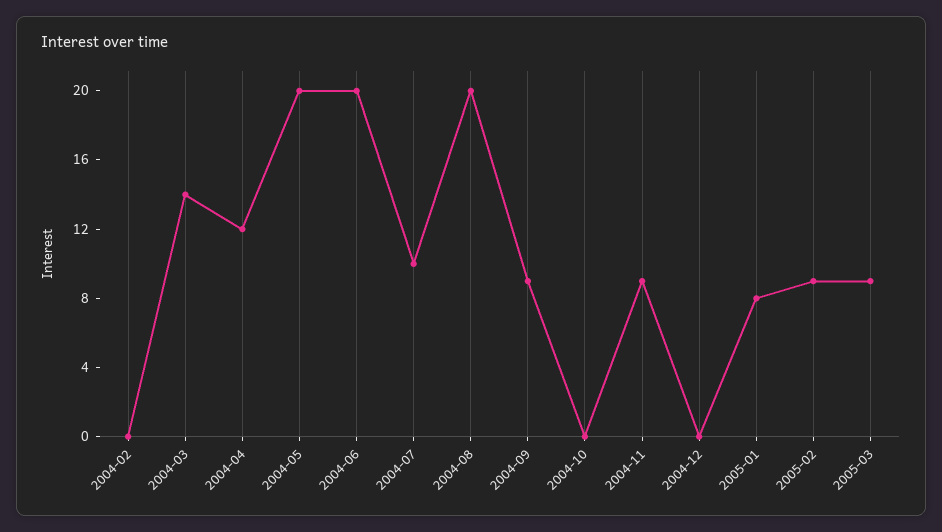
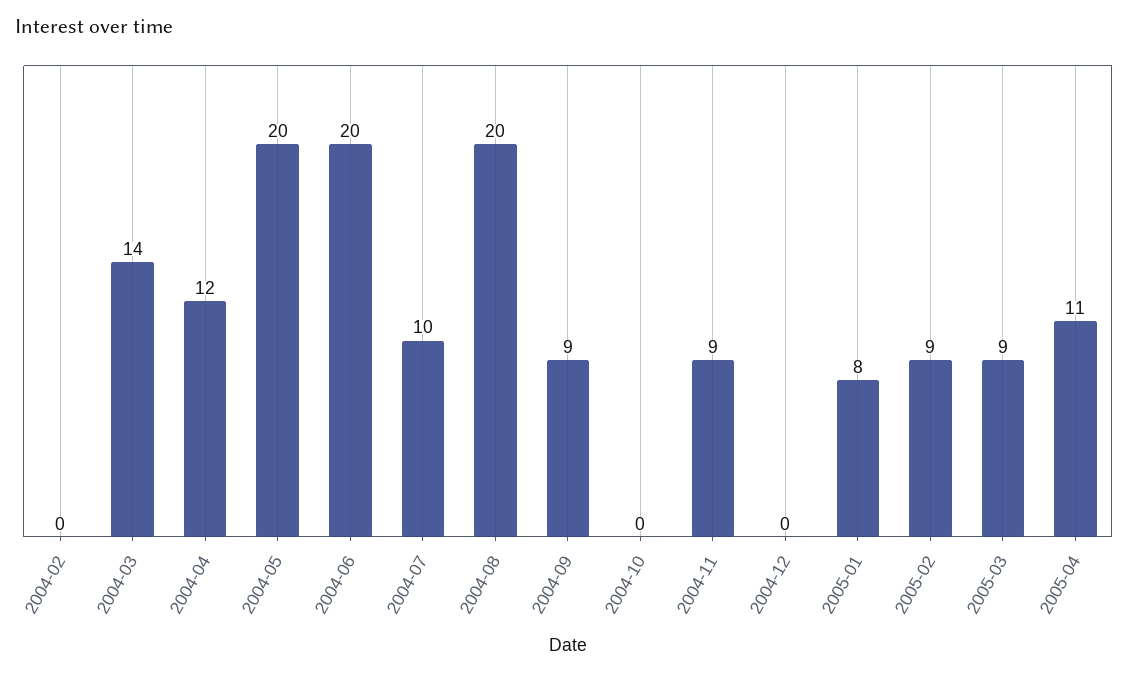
2005-04: none -> 11

